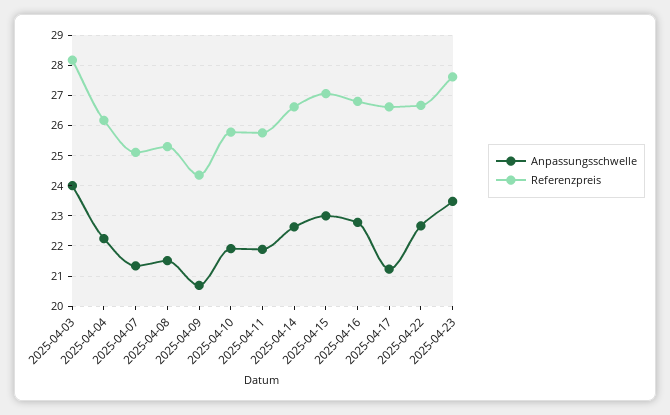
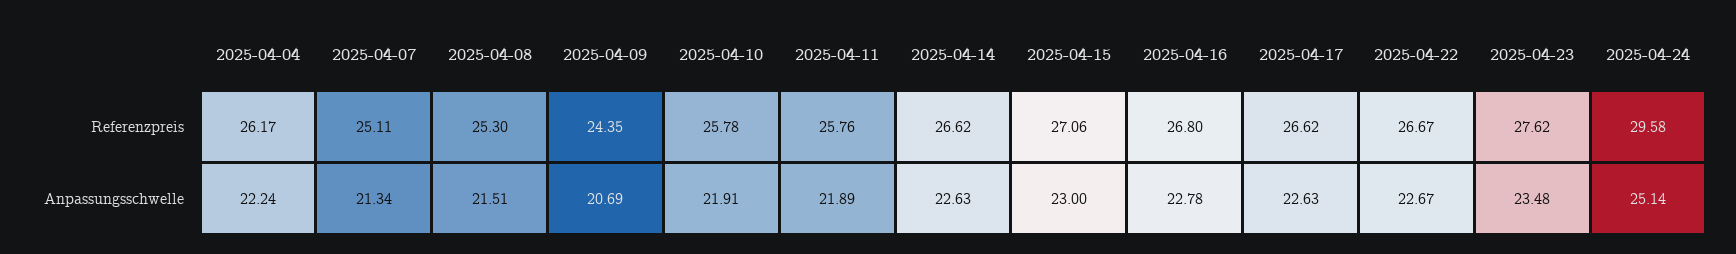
Anpassungsschwelle, 2025-04-03: 24 -> none
Referenzpreis, 2025-04-03: 28.2 -> none
Anpassungsschwelle, 2025-04-17: 21.2 -> 22.63
Referenzpreis, 2025-04-24: none -> 29.58
Anpassungsschwelle, 2025-04-24: none -> 25.14

